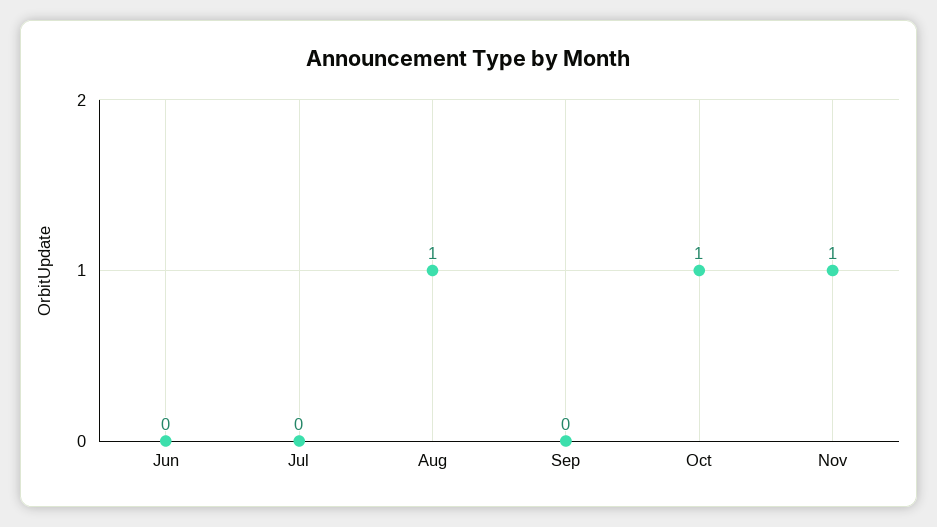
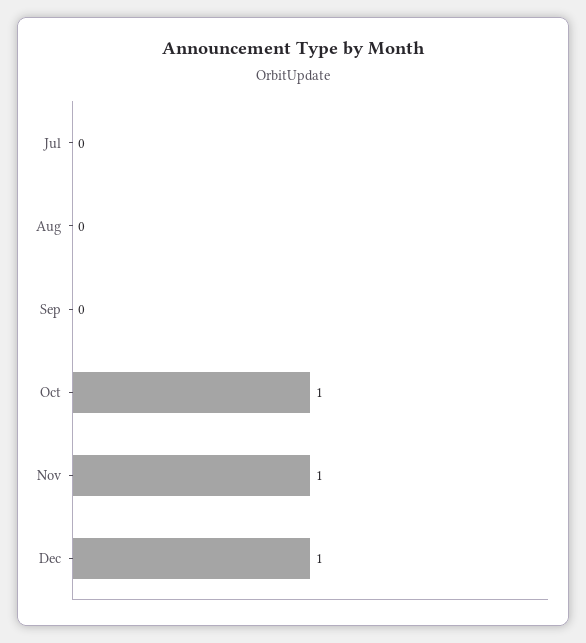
Jun: 0 -> none
Aug: 1 -> 0
Dec: none -> 1

